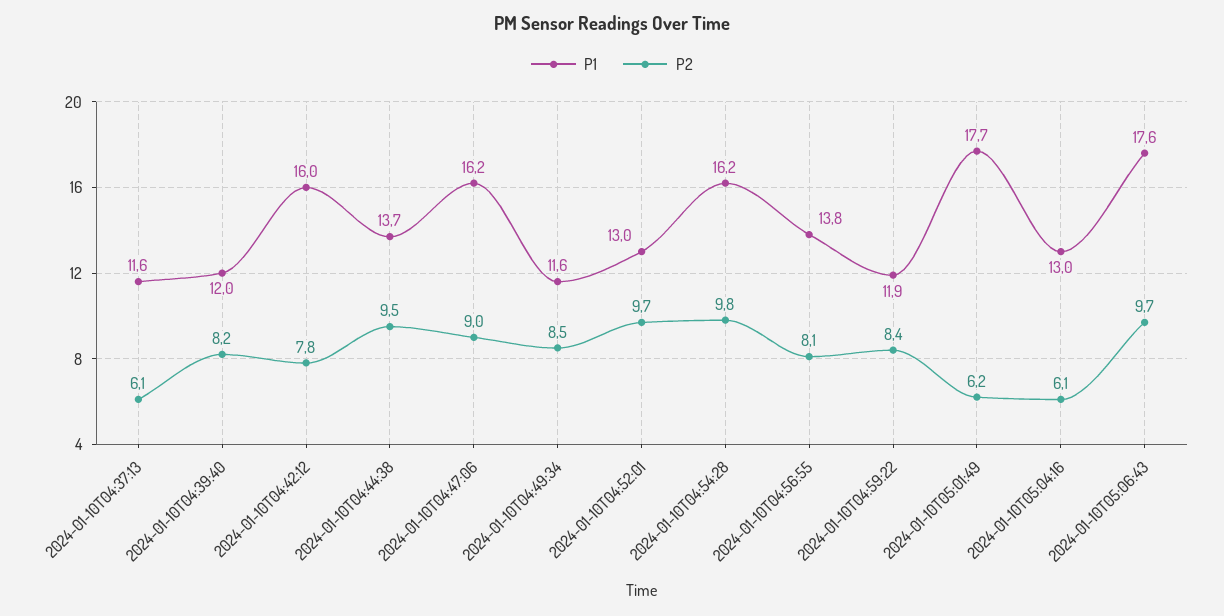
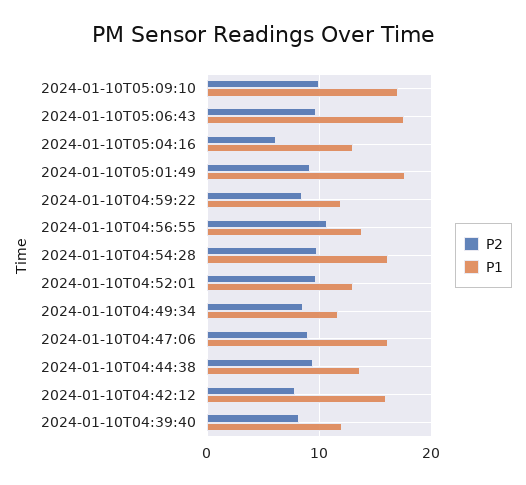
P1, 2024-01-10T04:37:13: 11.6 -> none
P2, 2024-01-10T04:37:13: 6.1 -> none
P2, 2024-01-10T04:56:55: 8.1 -> 11
P2, 2024-01-10T05:01:49: 6.2 -> 9
P2, 2024-01-10T05:09:10: none -> 10
P1, 2024-01-10T05:09:10: none -> 17

